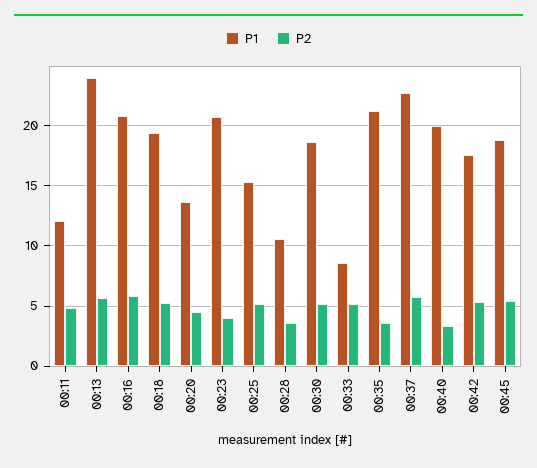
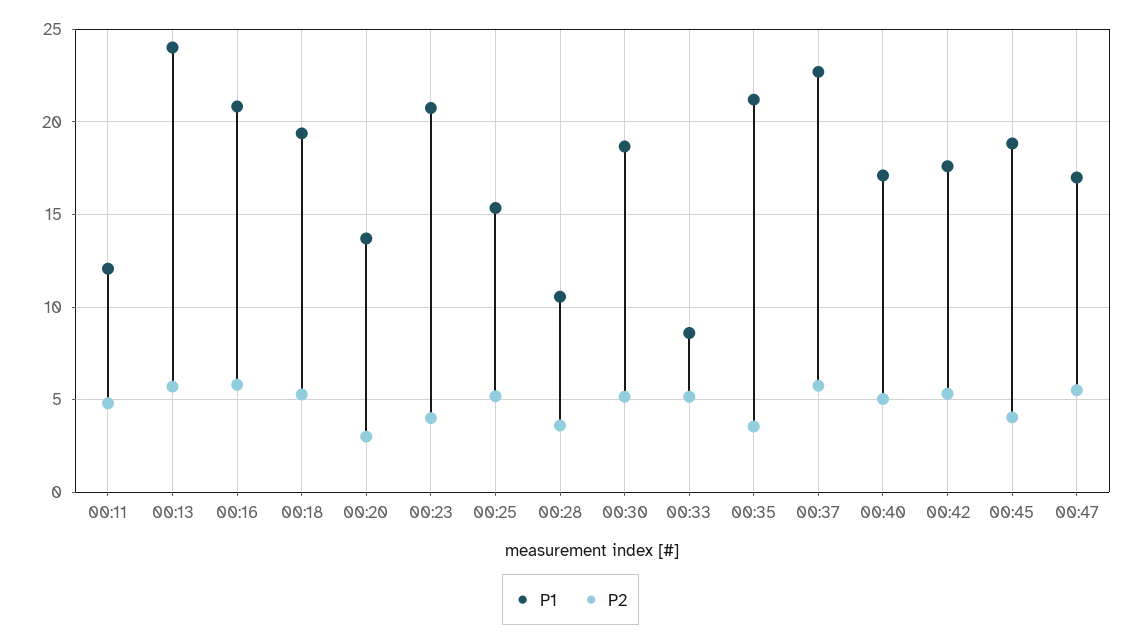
P2, 00:20: 4.5 -> 3
P1, 00:40: 20 -> 17
P2, 00:40: 3.5 -> 5
P2, 00:45: 5.5 -> 4
P1, 00:47: none -> 17
P2, 00:47: none -> 5.5

